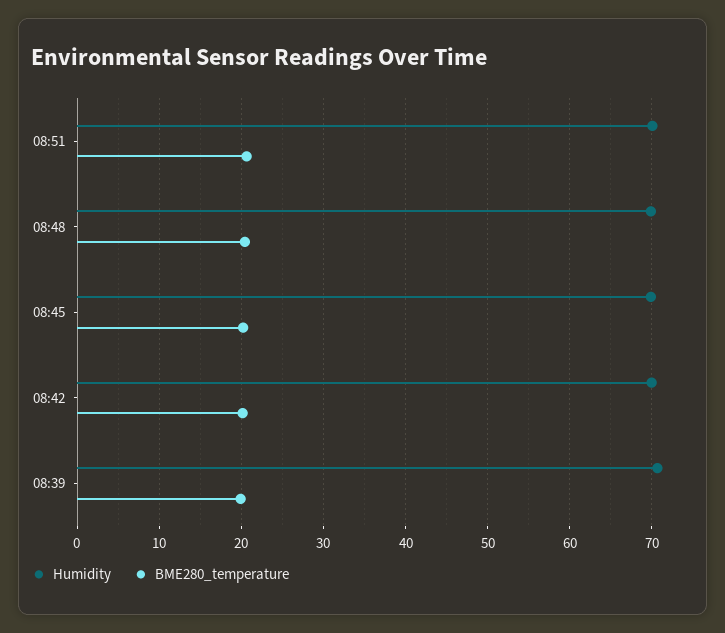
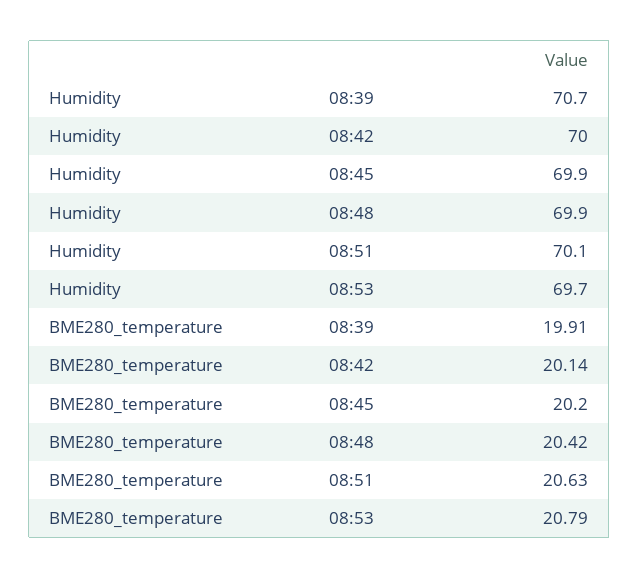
Humidity, 08:53: none -> 69.7
BME280_temperature, 08:53: none -> 20.79

